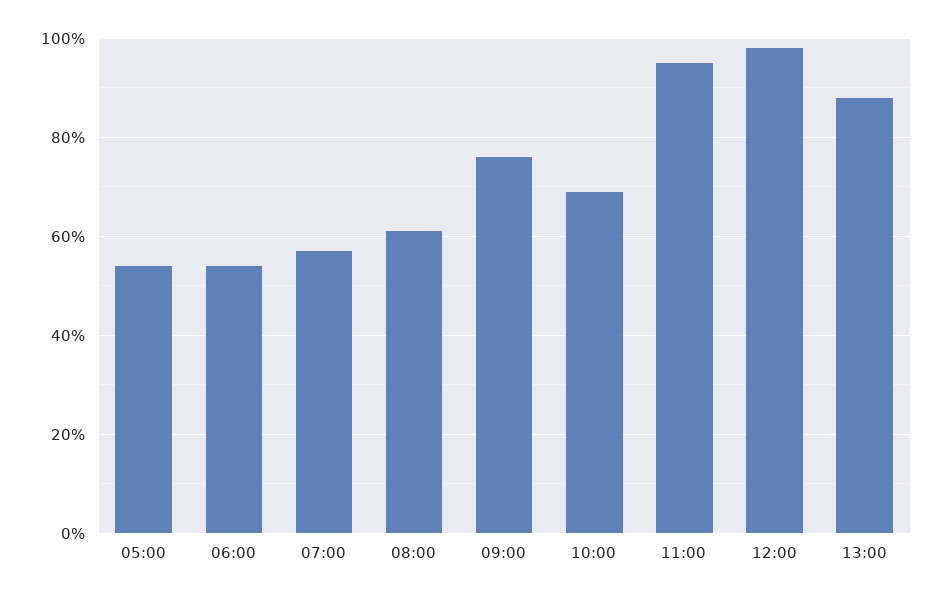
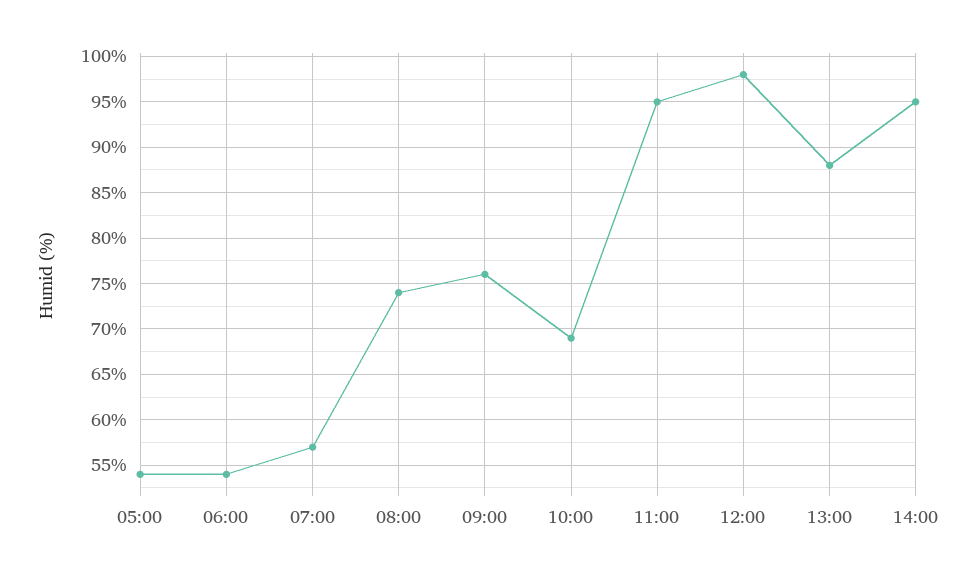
08:00: 60 -> 74
14:00: none -> 95

